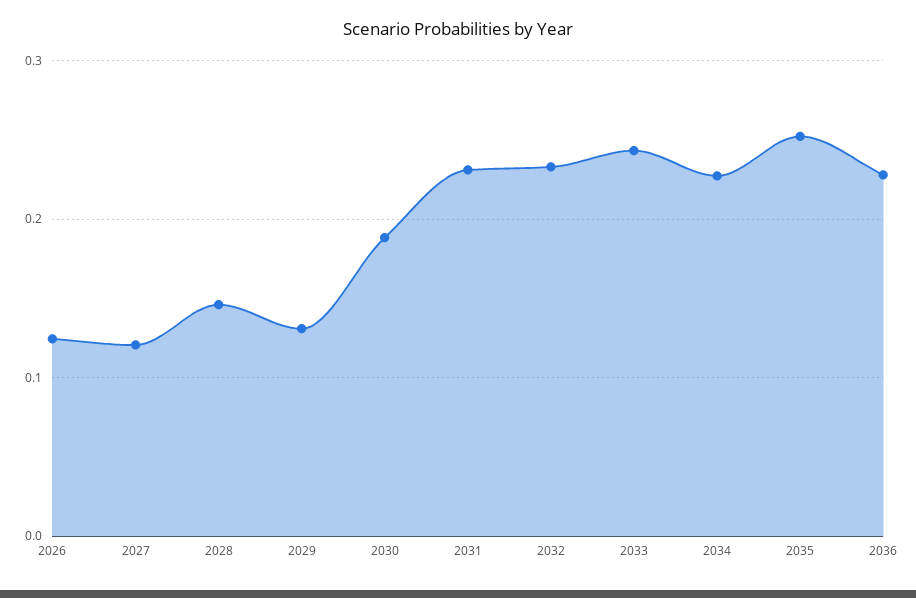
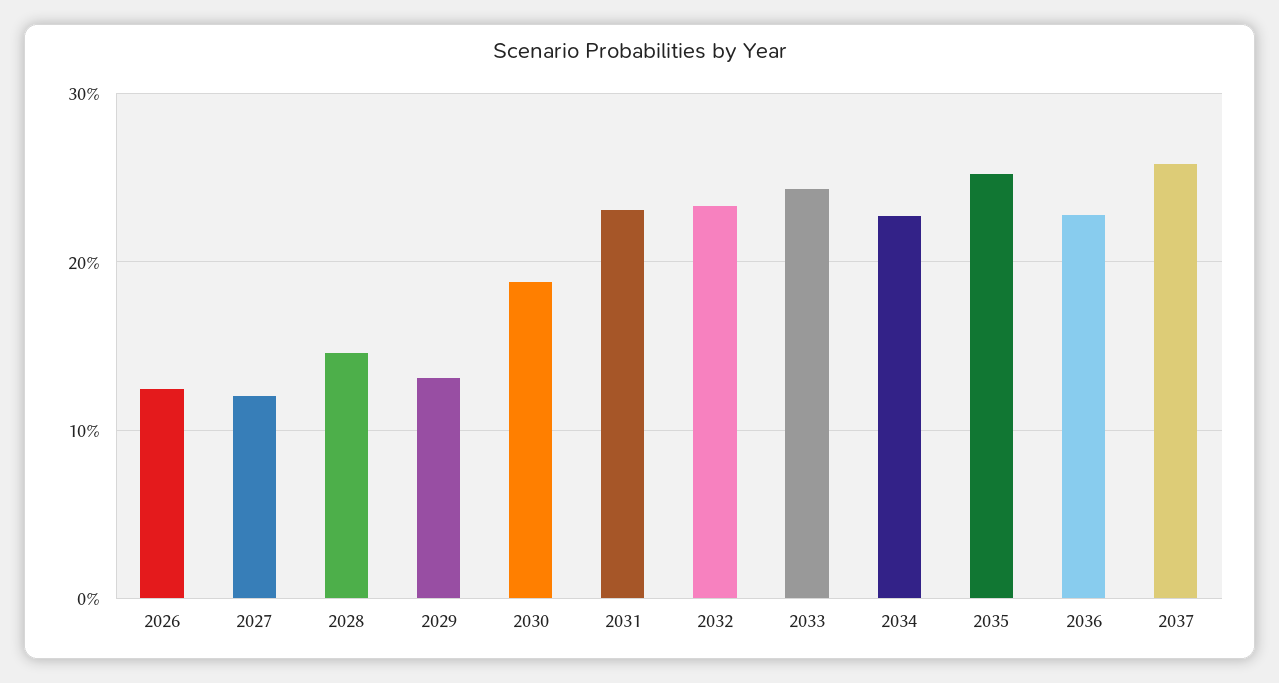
2037: none -> 0.26

